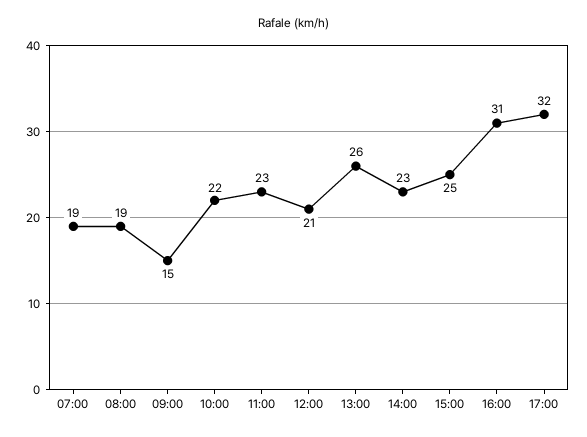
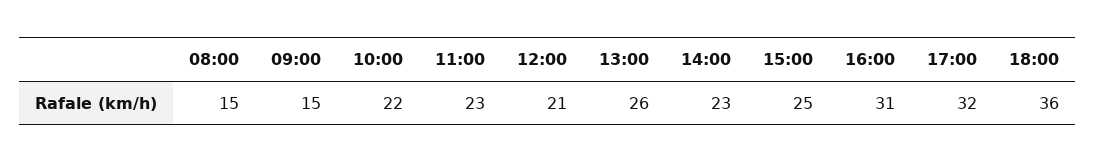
07:00: 19 -> none
08:00: 19 -> 15
18:00: none -> 36

